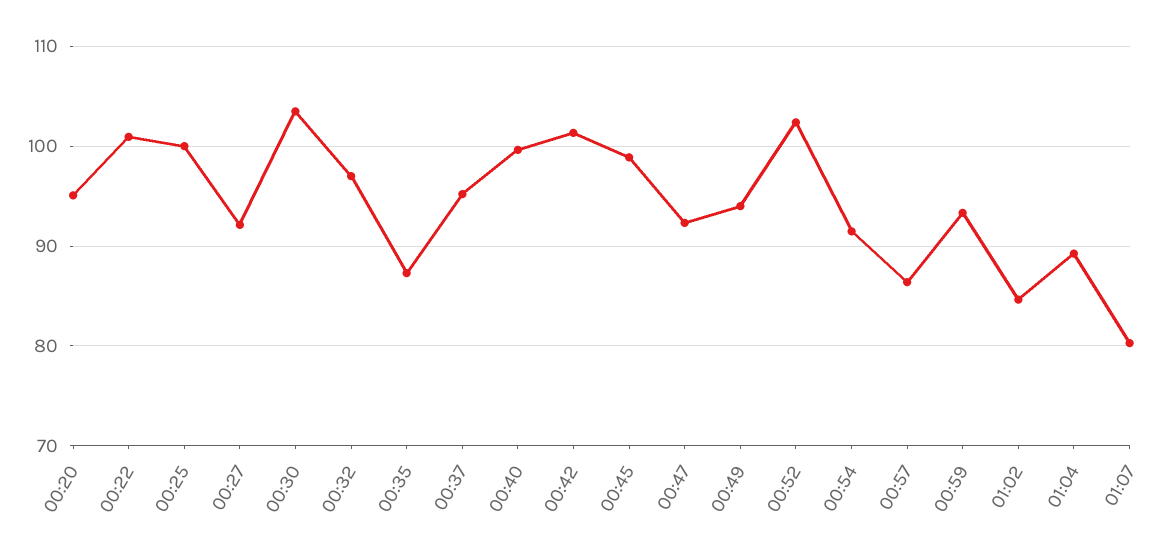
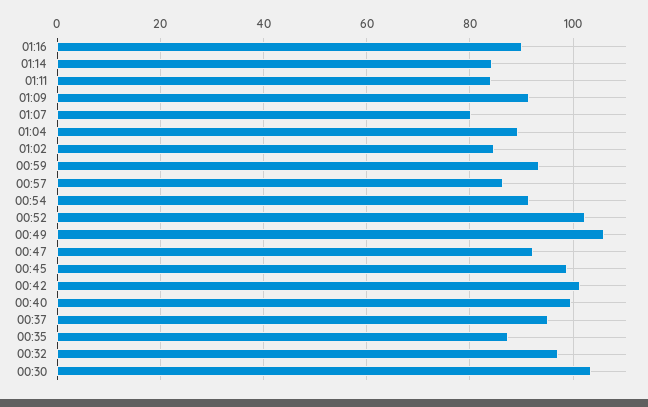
00:20: 95 -> none
00:22: 101 -> none
00:25: 100 -> none
00:27: 92 -> none
00:49: 94 -> 106
01:16: none -> 90
01:14: none -> 84
01:11: none -> 84
01:09: none -> 92

